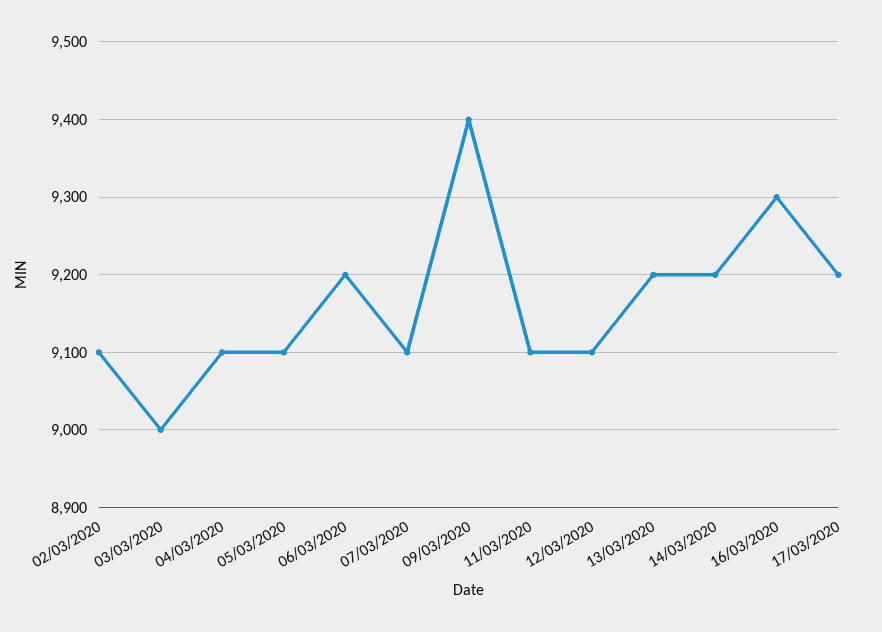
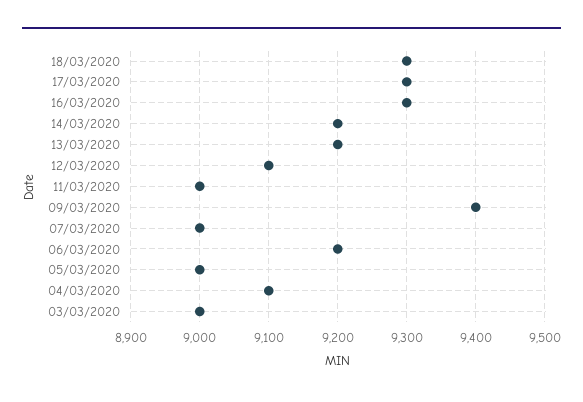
02/03/2020: 9100 -> none
05/03/2020: 9100 -> 9000
07/03/2020: 9100 -> 9000
11/03/2020: 9100 -> 9000
17/03/2020: 9200 -> 9300
18/03/2020: none -> 9300

